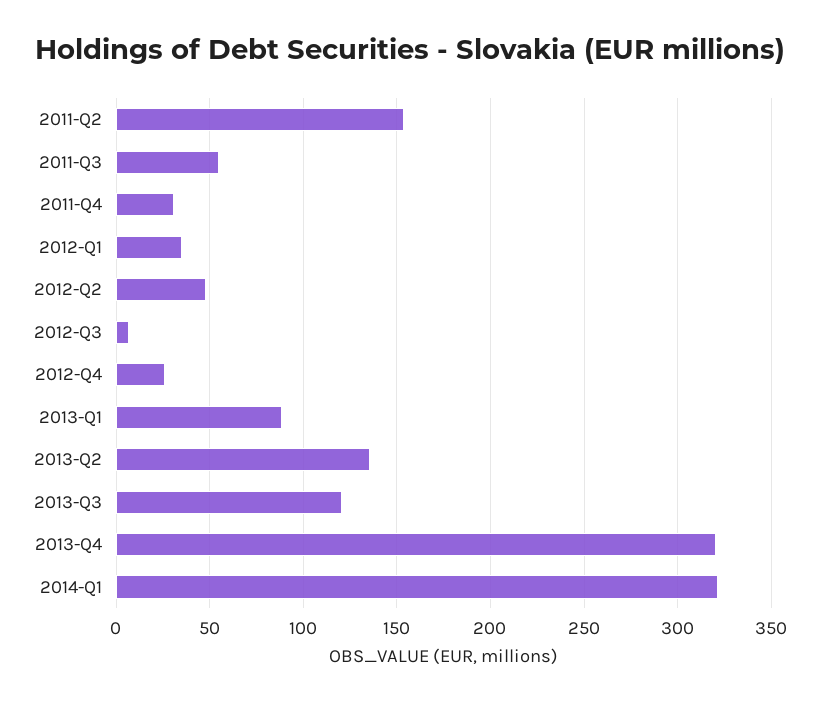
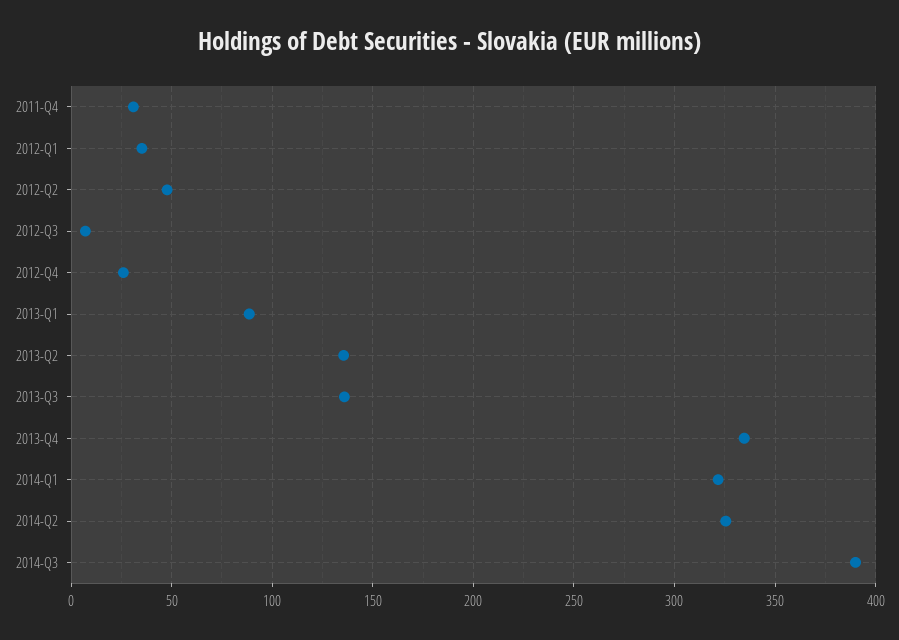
2011-Q2: 155 -> none
2011-Q3: 55 -> none
2013-Q3: 120 -> 135
2013-Q4: 320 -> 335
2014-Q2: none -> 325
2014-Q3: none -> 390

